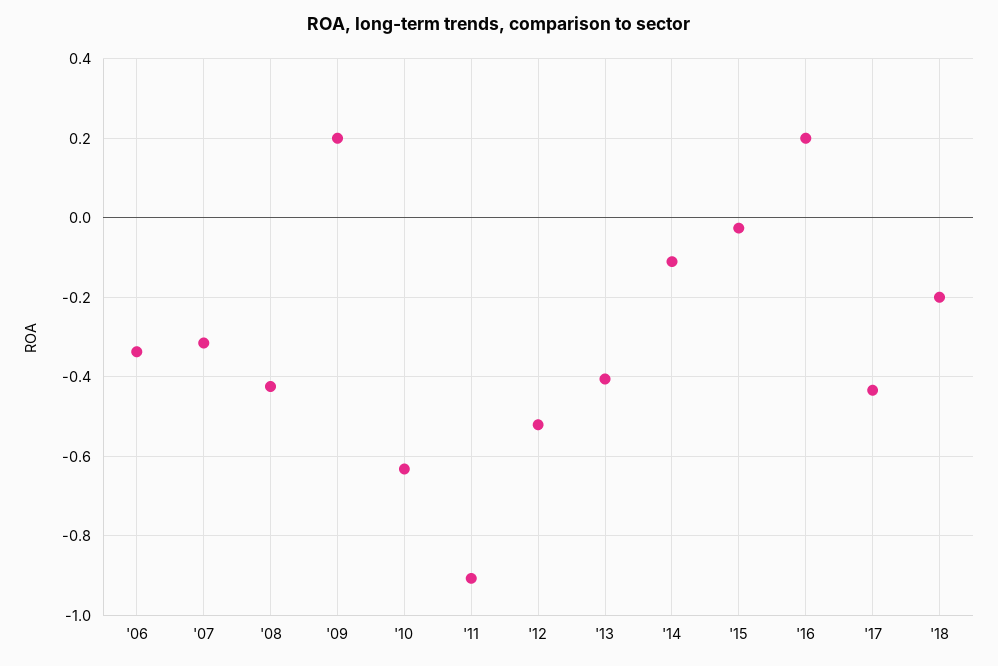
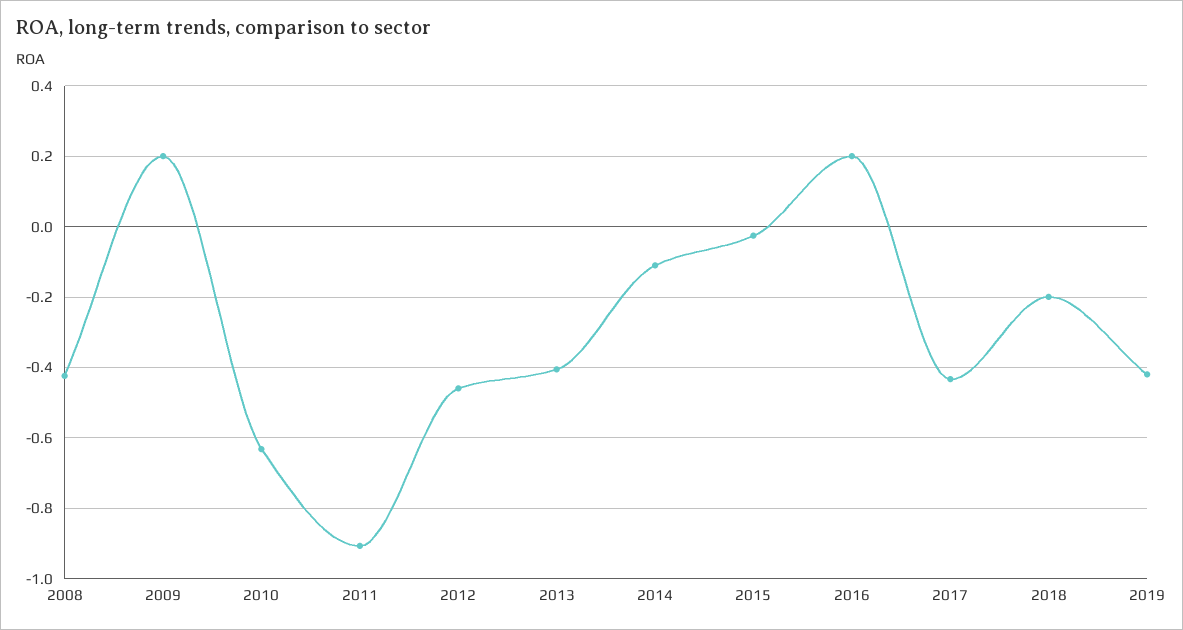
'06: -0.34 -> none
'07: -0.32 -> none
'12: -0.52 -> -0.46
2019: none -> -0.42

